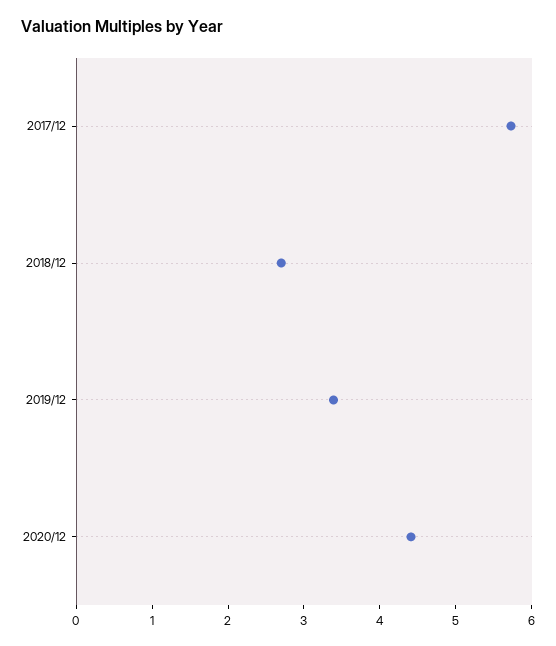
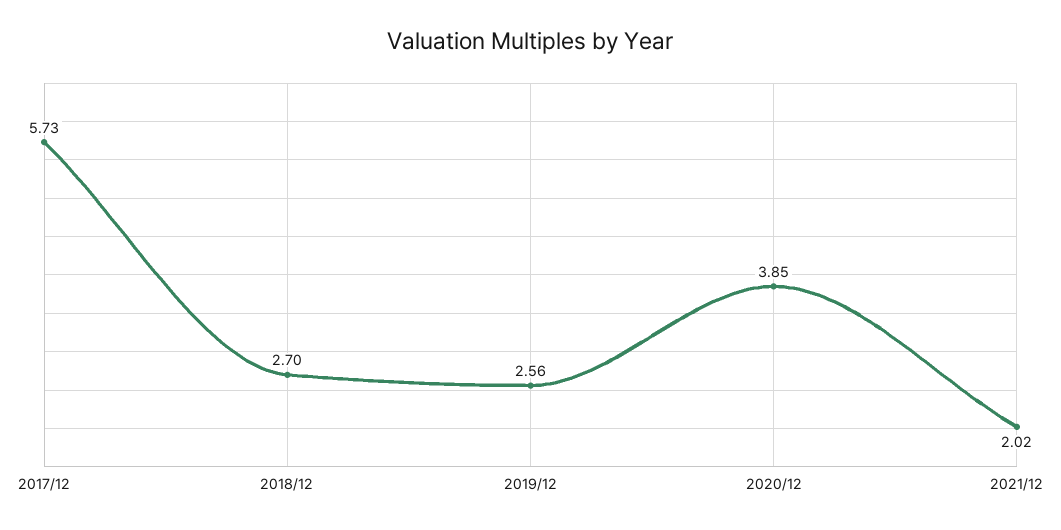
2019/12: 3.4 -> 2.56
2020/12: 4.4 -> 3.85
2021/12: none -> 2.02

